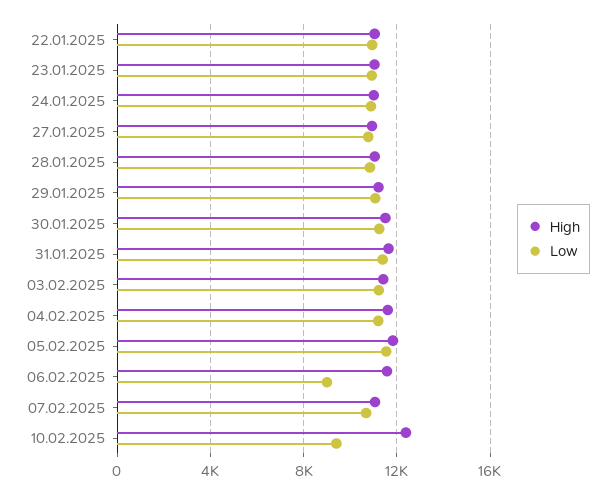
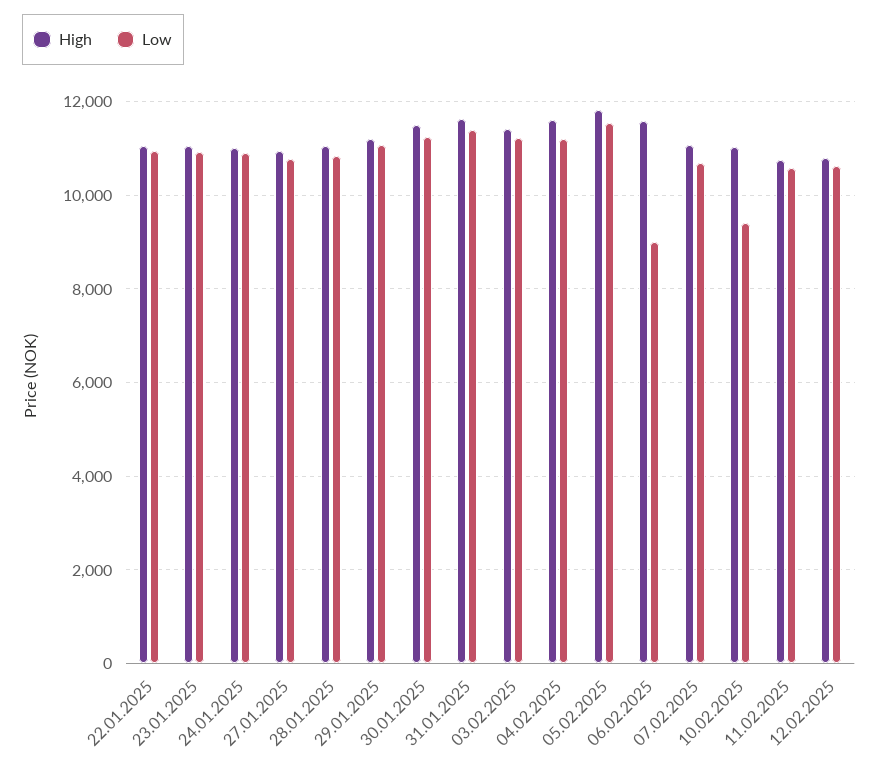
High, 10.02.2025: 12500 -> 11000
High, 11.02.2025: none -> 10800
Low, 11.02.2025: none -> 10600
High, 12.02.2025: none -> 10800
Low, 12.02.2025: none -> 10600

